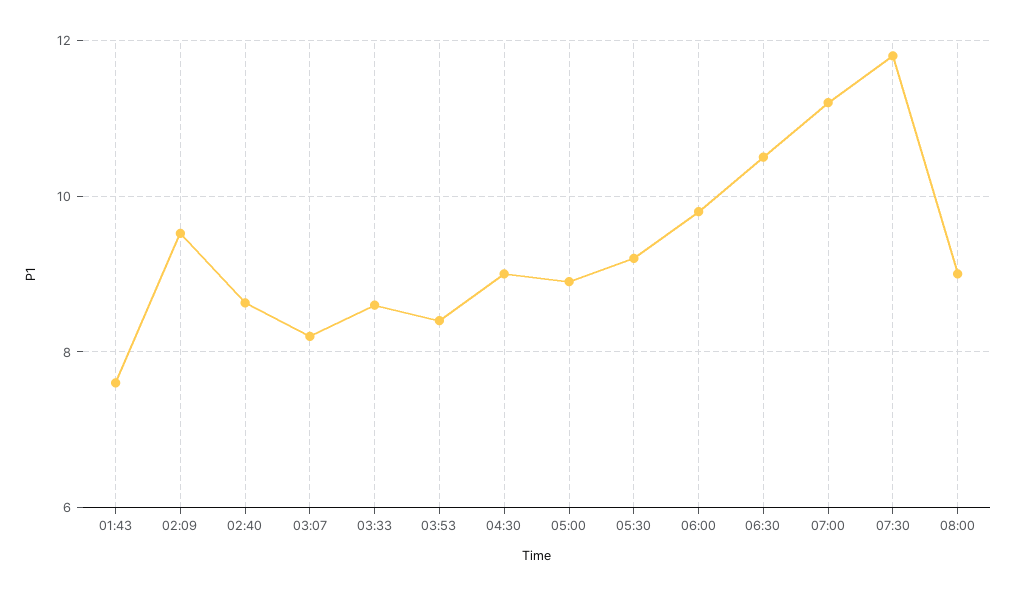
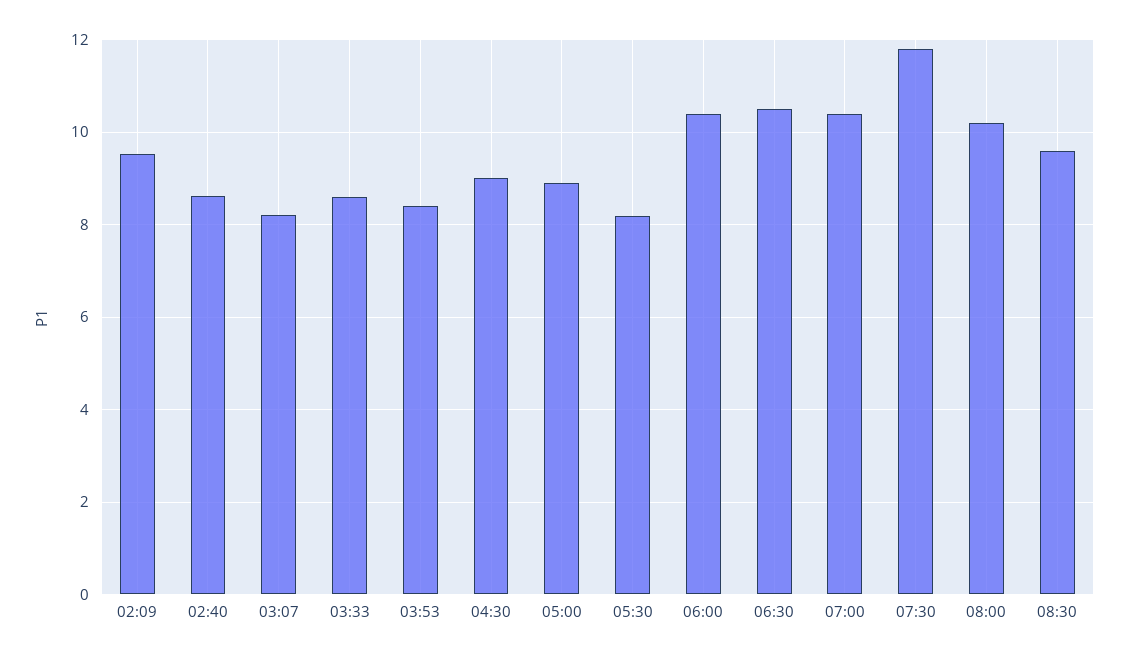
01:43: 7.6 -> none
05:30: 9.2 -> 8.2
06:00: 9.8 -> 10.4
07:00: 11.2 -> 10.4
08:00: 9 -> 10.2
08:30: none -> 9.6

